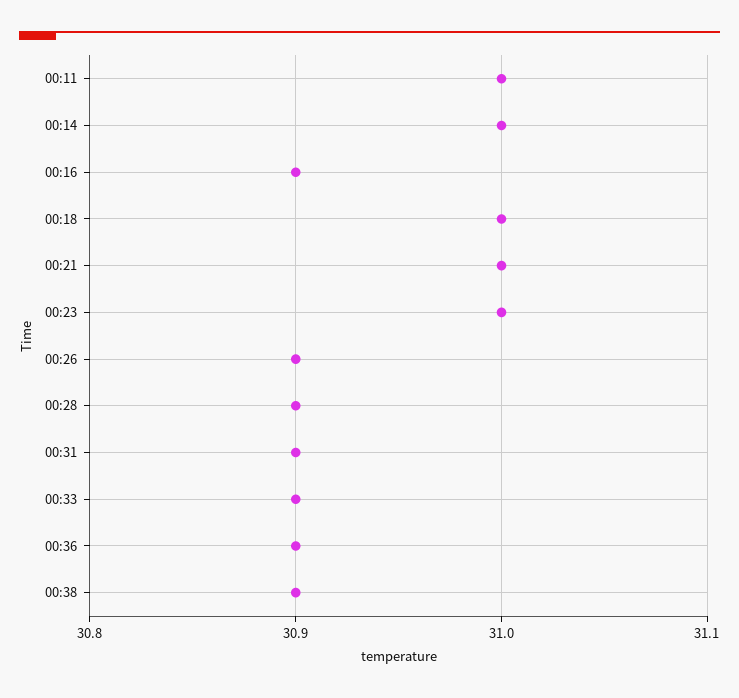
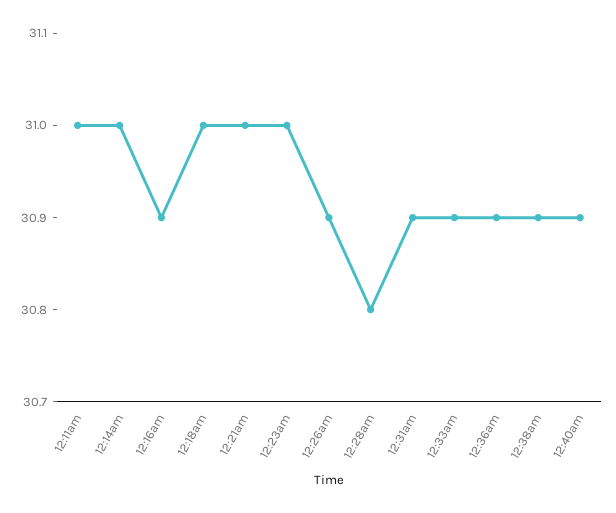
00:28: 30.9 -> 30.8
12:40am: none -> 30.9

